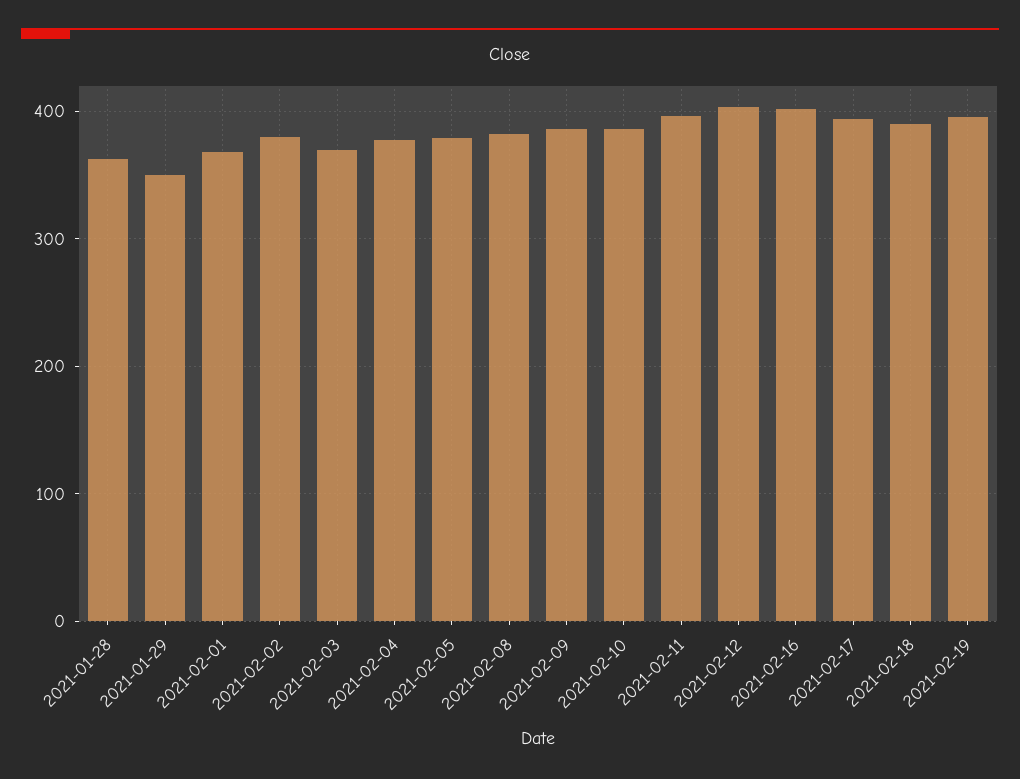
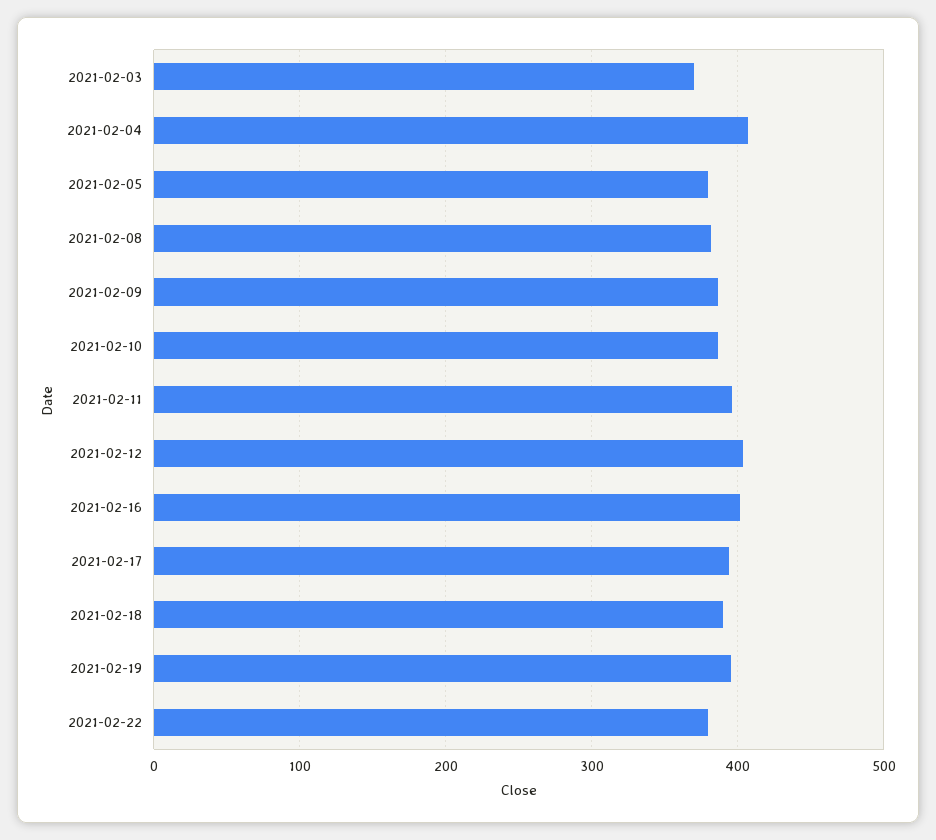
2021-01-28: 360 -> none
2021-01-29: 350 -> none
2021-02-01: 370 -> none
2021-02-02: 380 -> none
2021-02-04: 380 -> 410
2021-02-22: none -> 380

